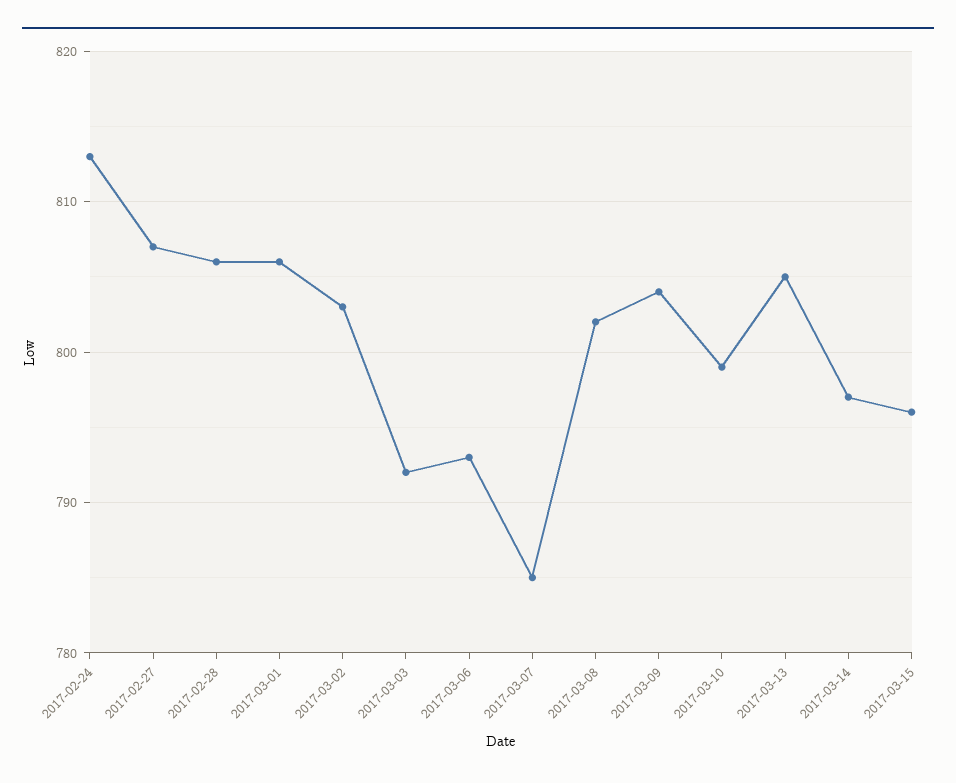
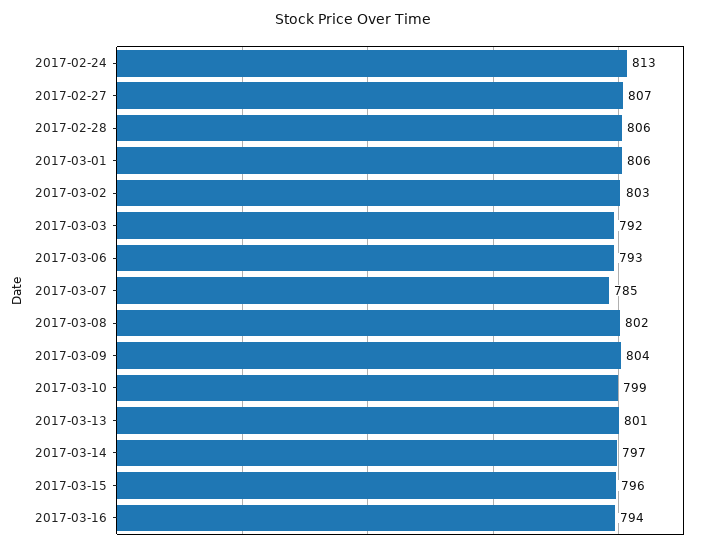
2017-03-13: 805 -> 801
2017-03-16: none -> 794

